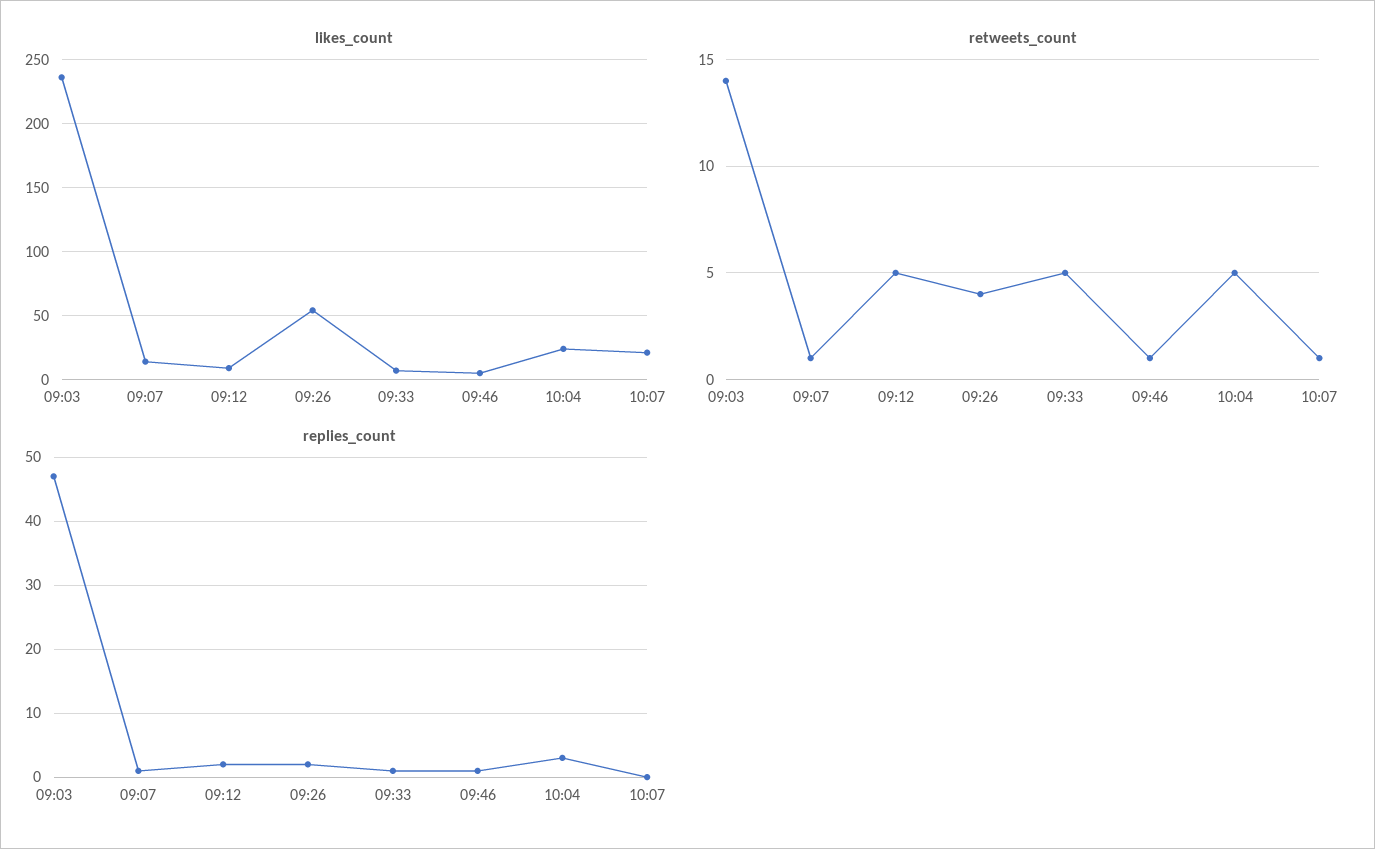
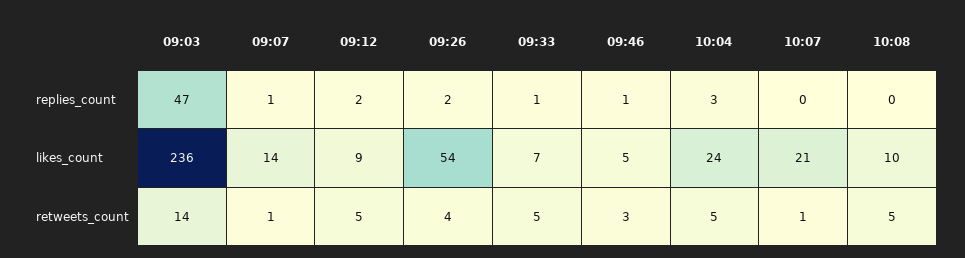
retweets_count, 09:46: 1 -> 3
replies_count, 10:08: none -> 0
likes_count, 10:08: none -> 10
retweets_count, 10:08: none -> 5

